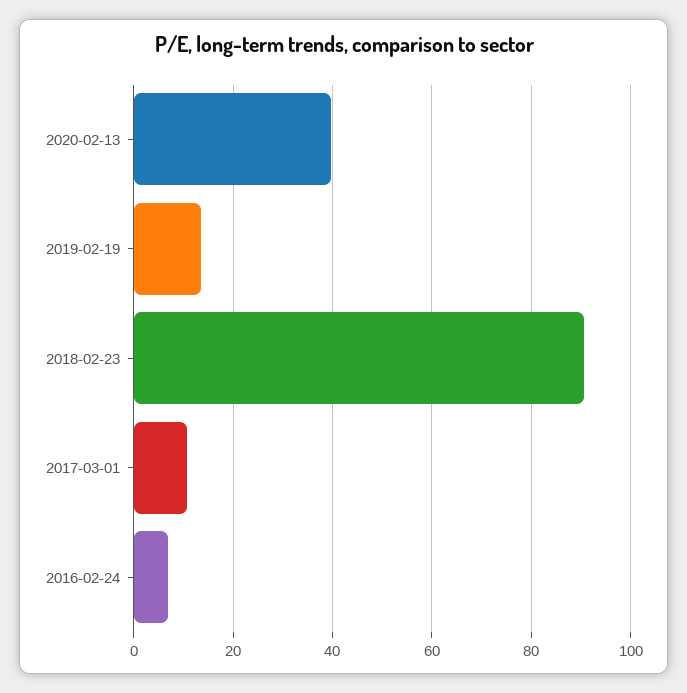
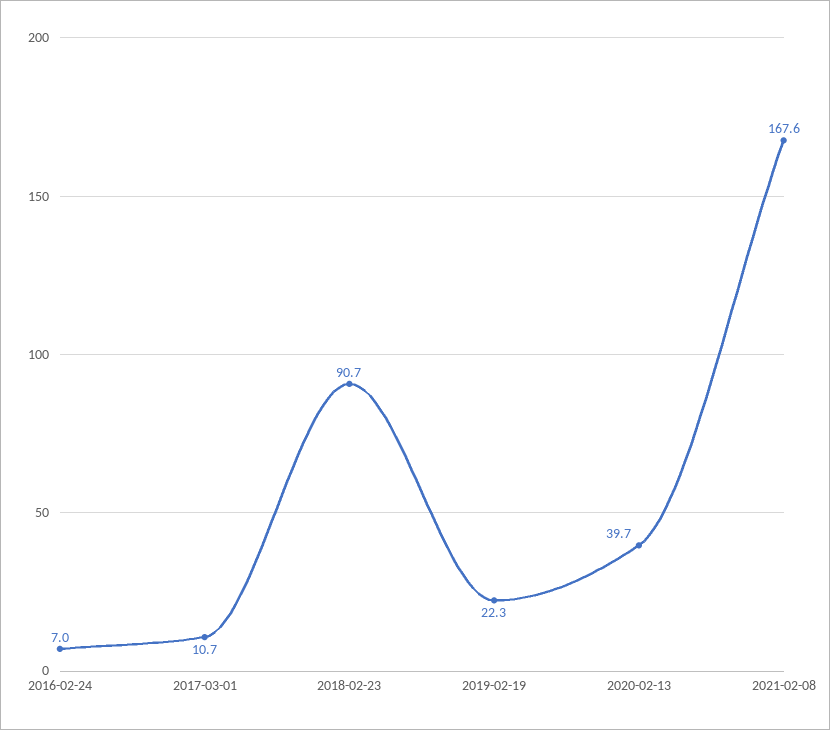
2019-02-19: 14 -> 22.3
2021-02-08: none -> 167.6

